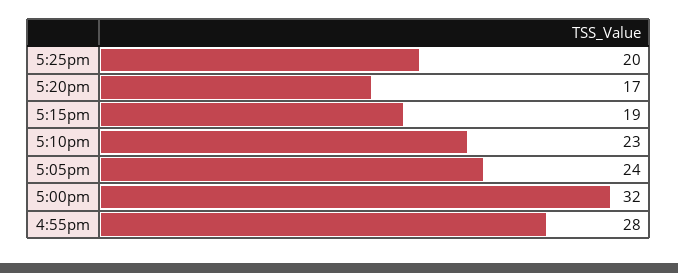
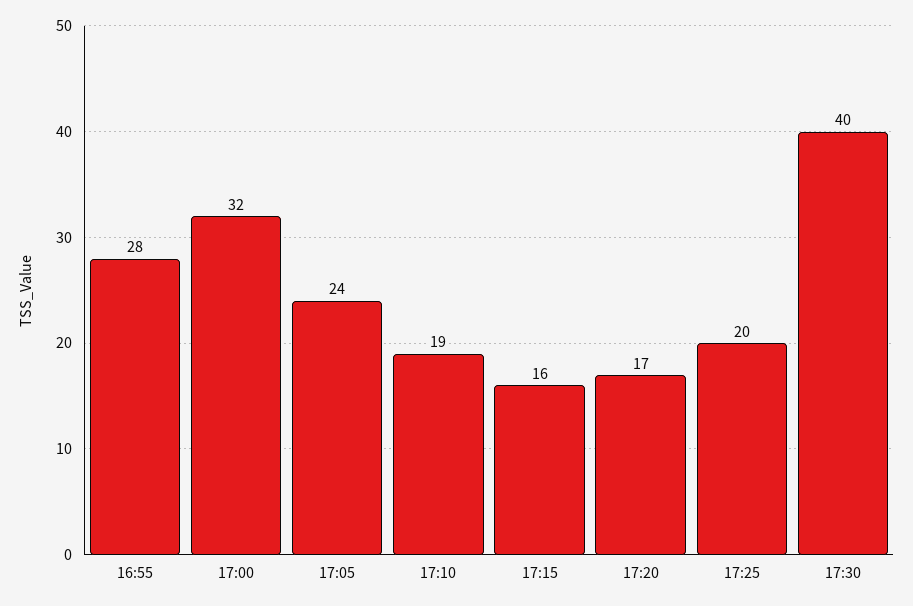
5:15pm: 19 -> 16
5:10pm: 23 -> 19
17:30: none -> 40

